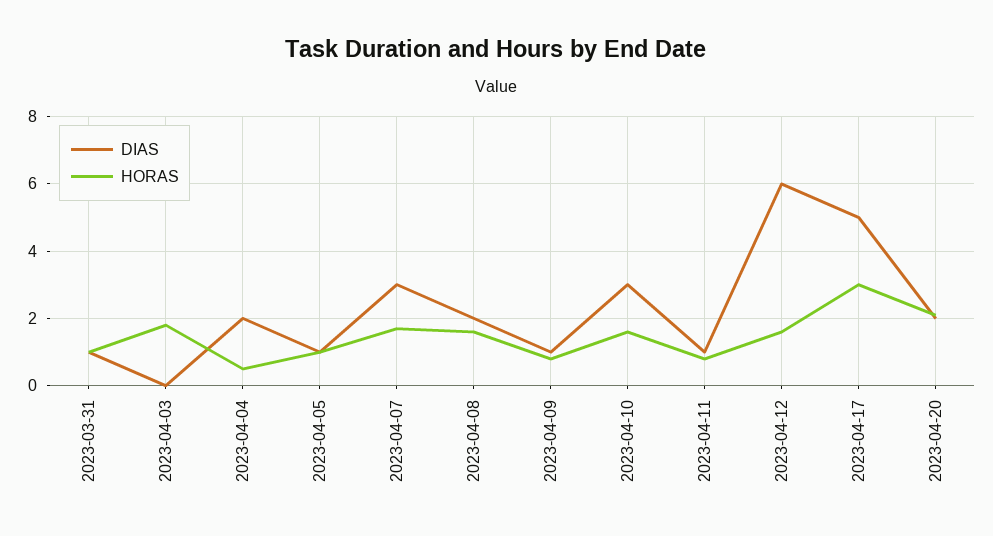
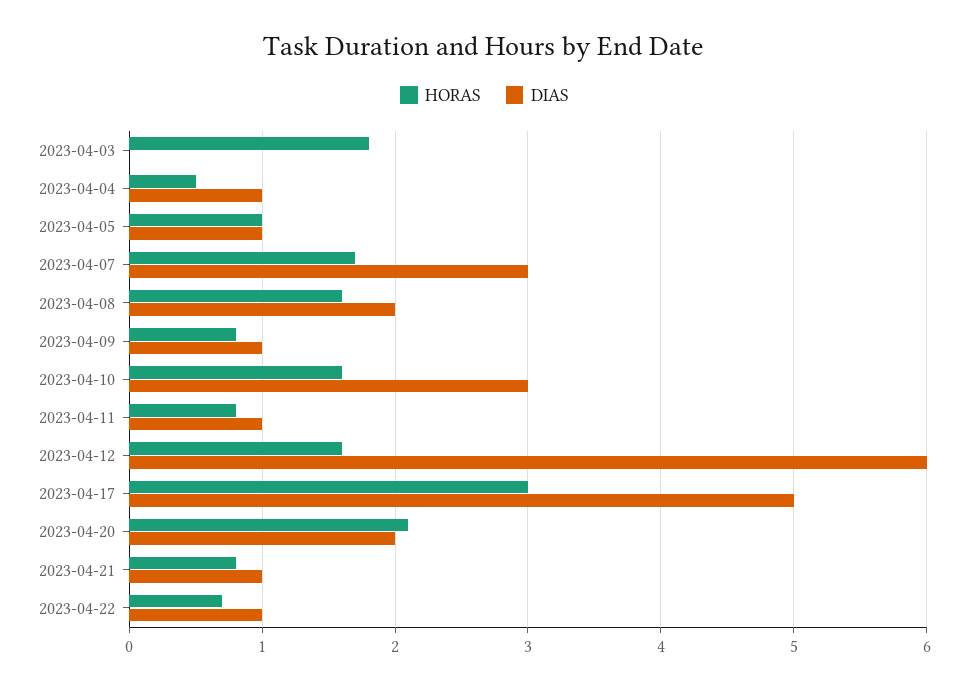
DIAS, 2023-03-31: 1 -> none
HORAS, 2023-03-31: 1 -> none
DIAS, 2023-04-04: 2 -> 1
HORAS, 2023-04-21: none -> 0.8
DIAS, 2023-04-21: none -> 1
HORAS, 2023-04-22: none -> 0.7
DIAS, 2023-04-22: none -> 1

